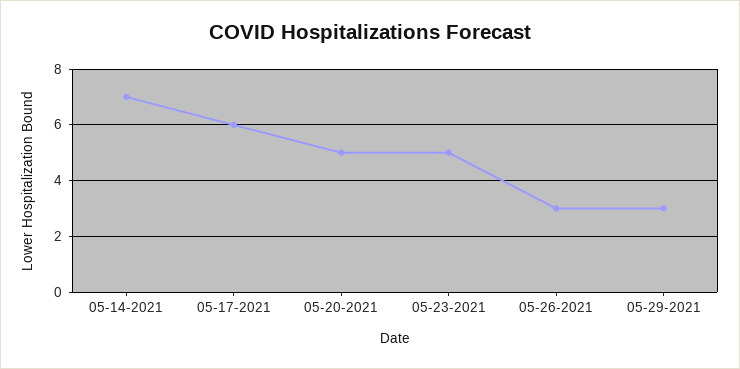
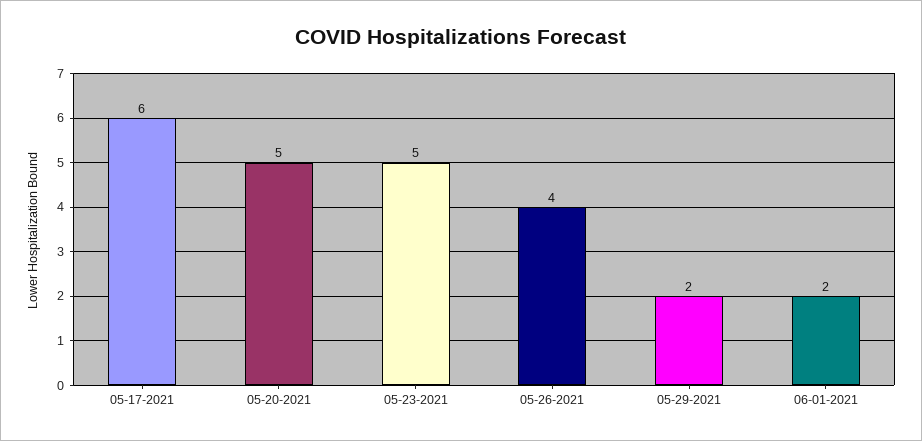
05-14-2021: 7 -> none
05-26-2021: 3 -> 4
05-29-2021: 3 -> 2
06-01-2021: none -> 2

